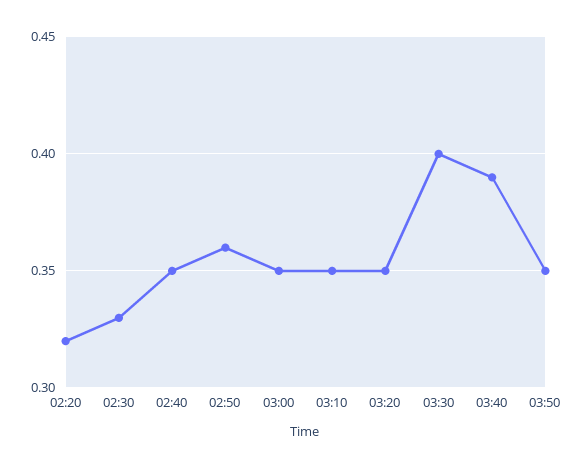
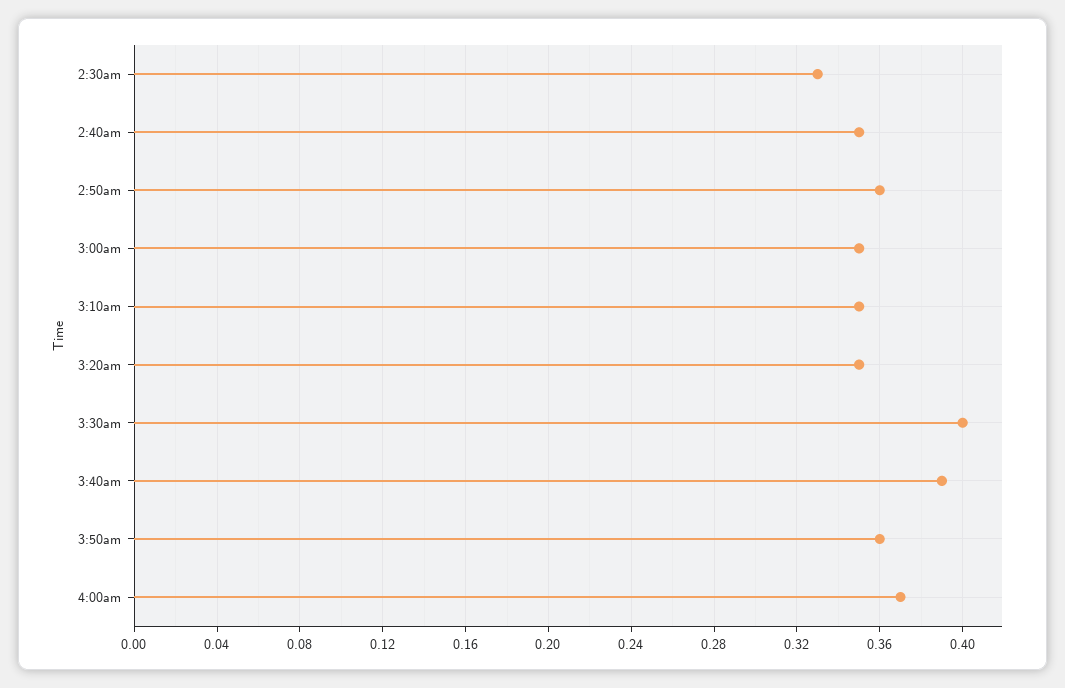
02:20: 0.32 -> none
03:50: 0.35 -> 0.36
4:00am: none -> 0.37

